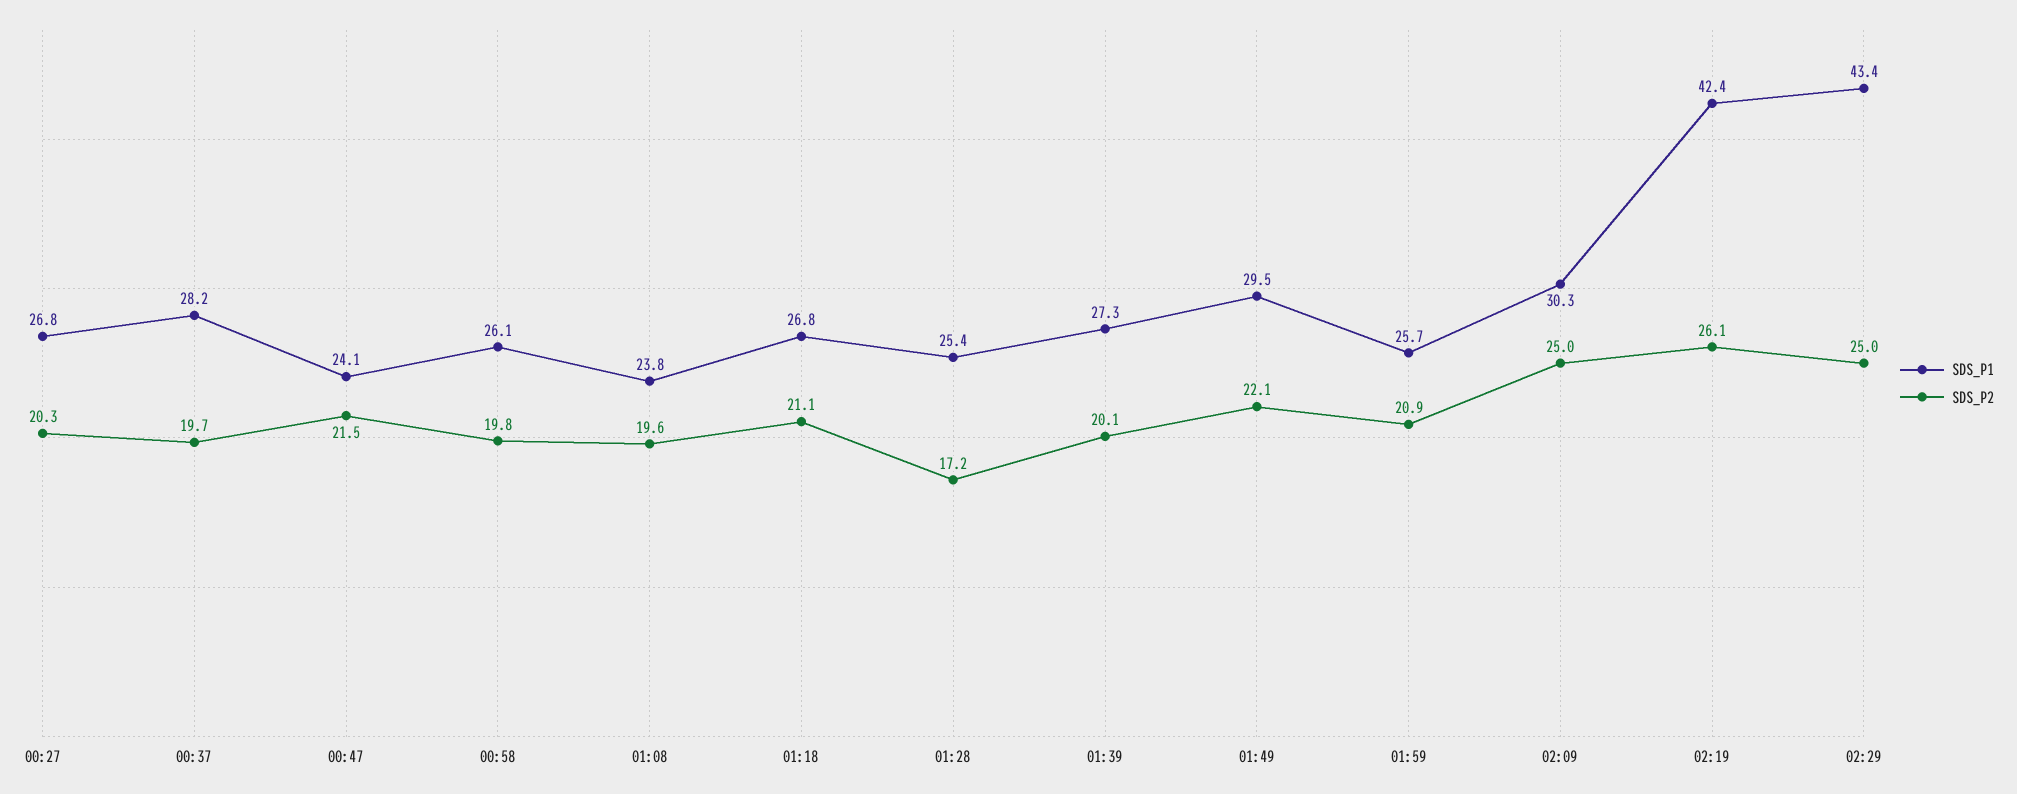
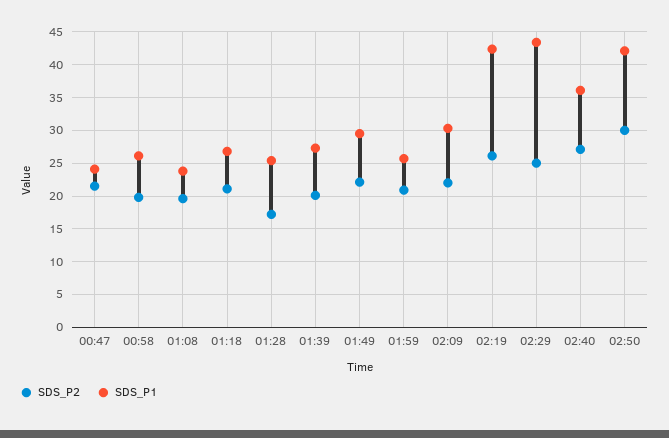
SDS_P1, 00:27: 26.8 -> none
SDS_P2, 00:27: 20.3 -> none
SDS_P1, 00:37: 28.2 -> none
SDS_P2, 00:37: 19.7 -> none
SDS_P2, 02:09: 25 -> 22
SDS_P2, 02:40: none -> 27
SDS_P1, 02:40: none -> 36
SDS_P2, 02:50: none -> 30
SDS_P1, 02:50: none -> 42

